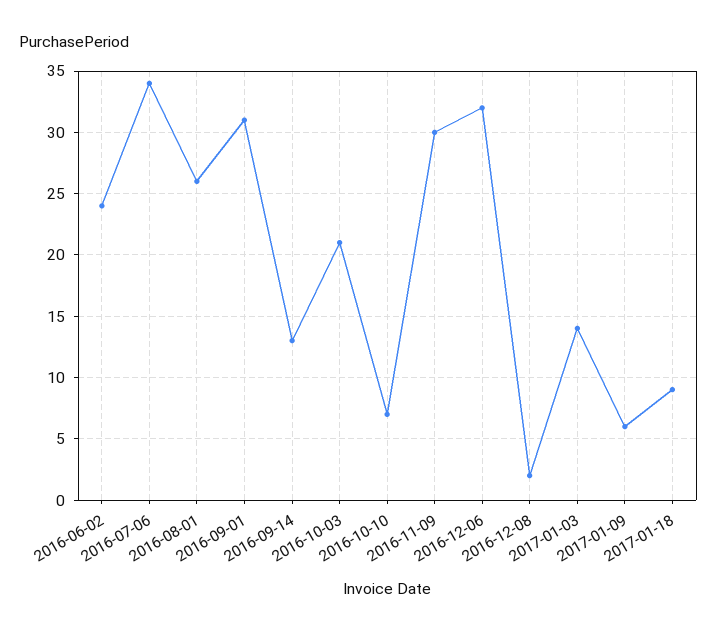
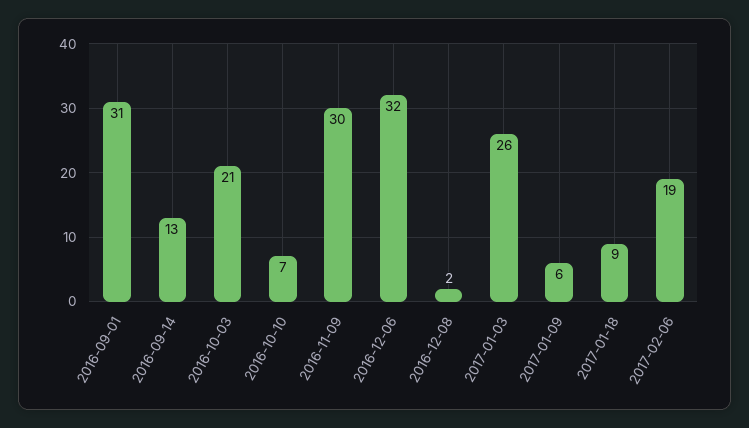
2016-06-02: 24 -> none
2016-07-06: 34 -> none
2016-08-01: 26 -> none
2017-01-03: 14 -> 26
2017-02-06: none -> 19

